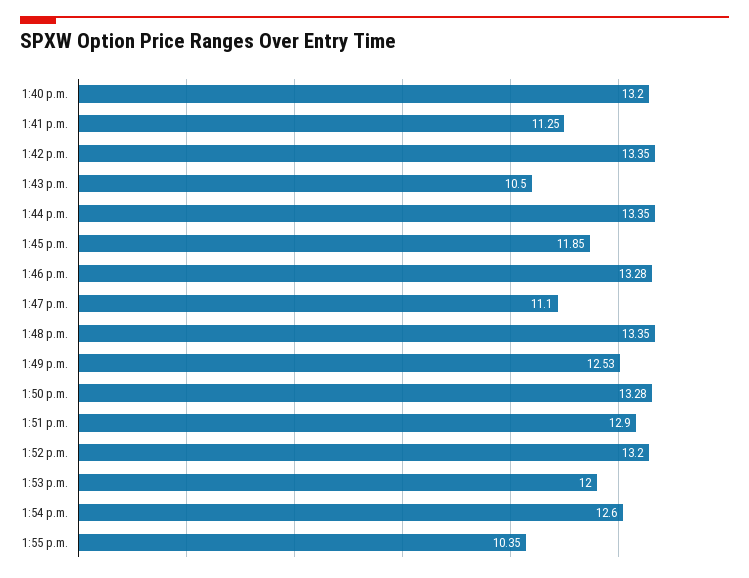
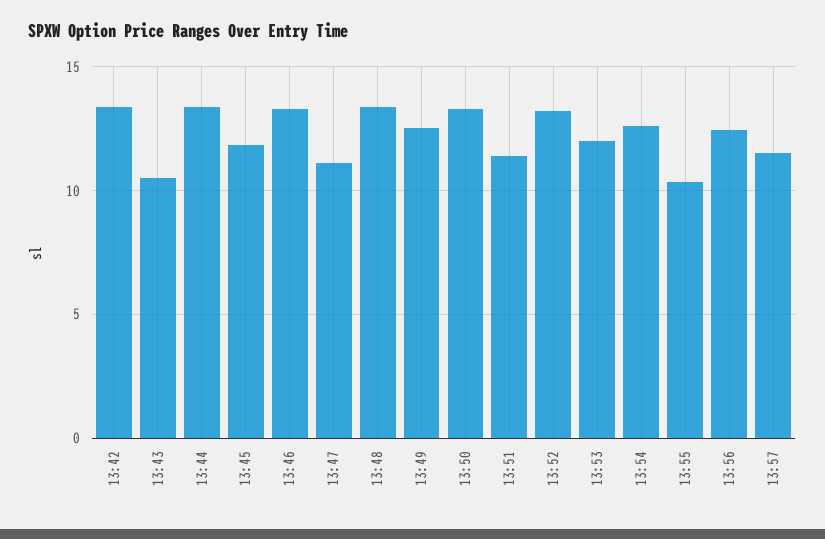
1:40 p.m.: 13.2 -> none
1:41 p.m.: 11.25 -> none
1:51 p.m.: 12.9 -> 11.5
13:56: none -> 12.5
13:57: none -> 11.5

